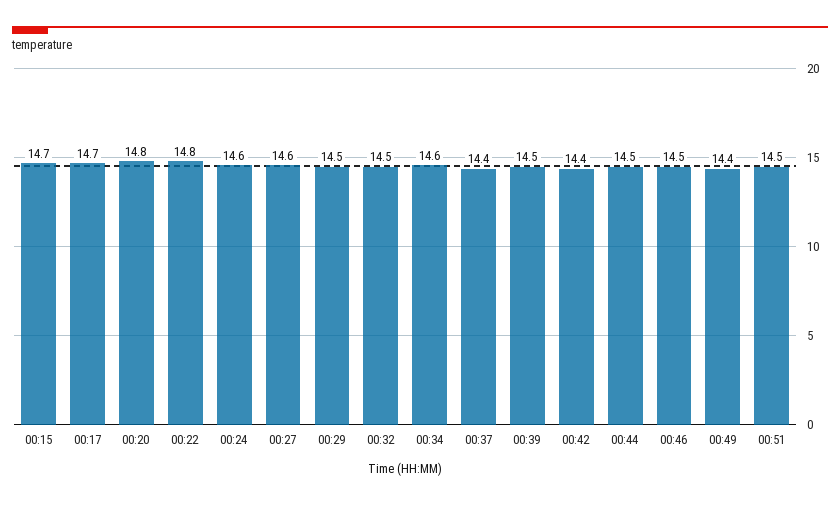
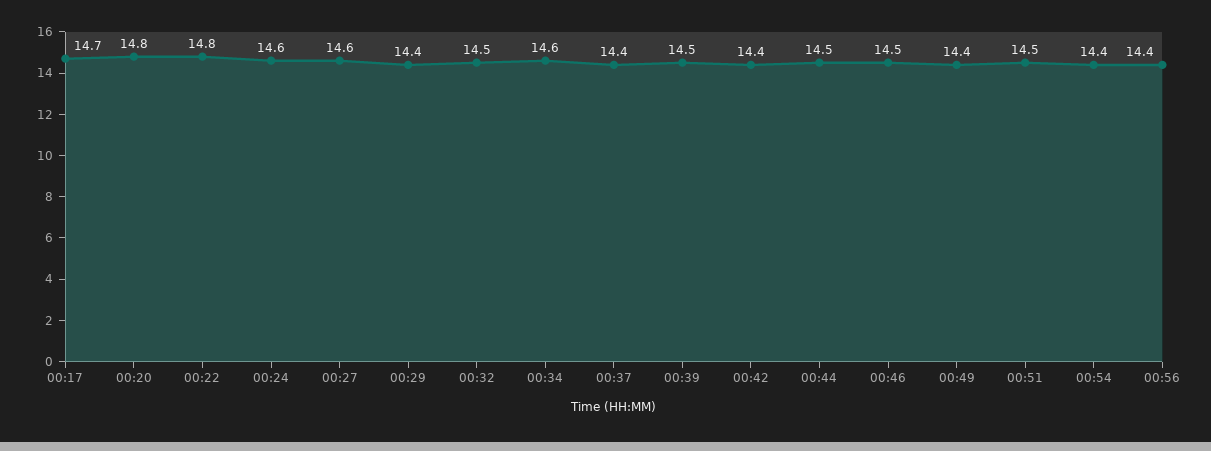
00:15: 14.7 -> none
00:29: 14.5 -> 14.4
00:54: none -> 14.4
00:56: none -> 14.4

